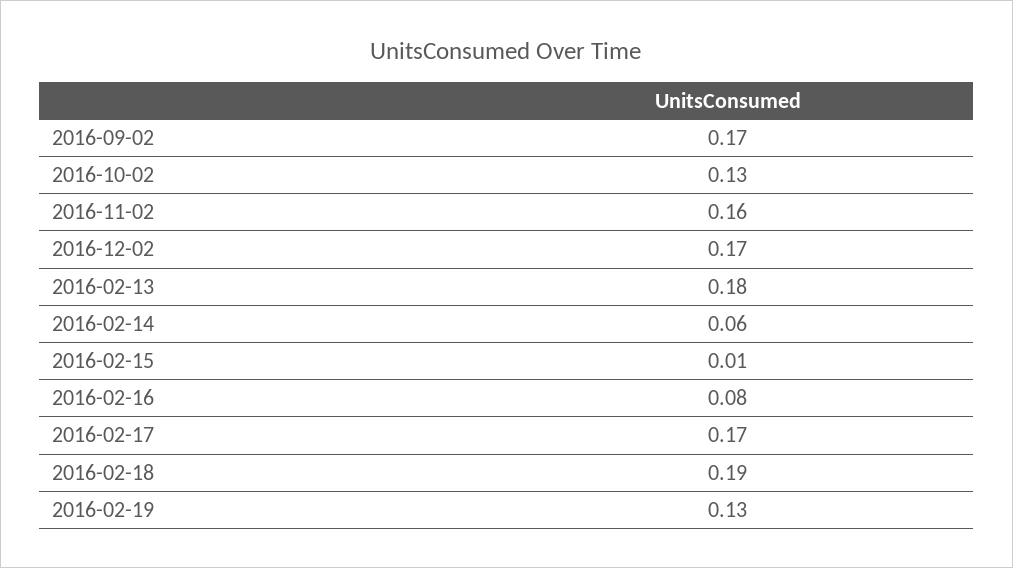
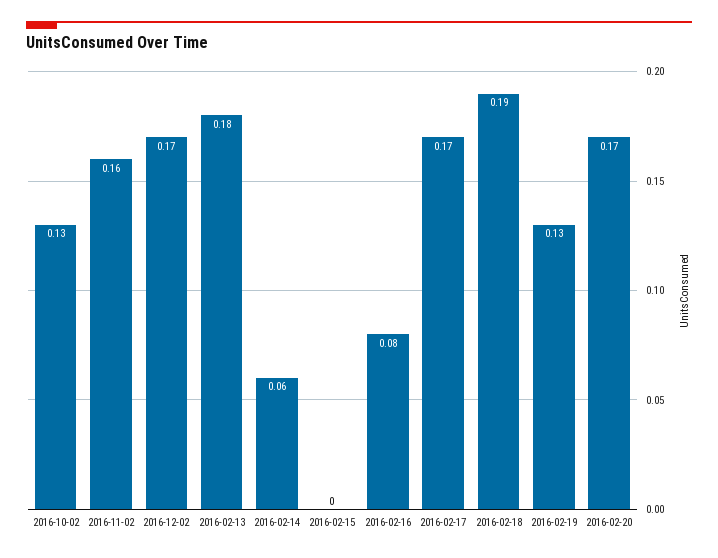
2016-09-02: 0.17 -> none
2016-02-15: 0.01 -> 0
2016-02-20: none -> 0.17

